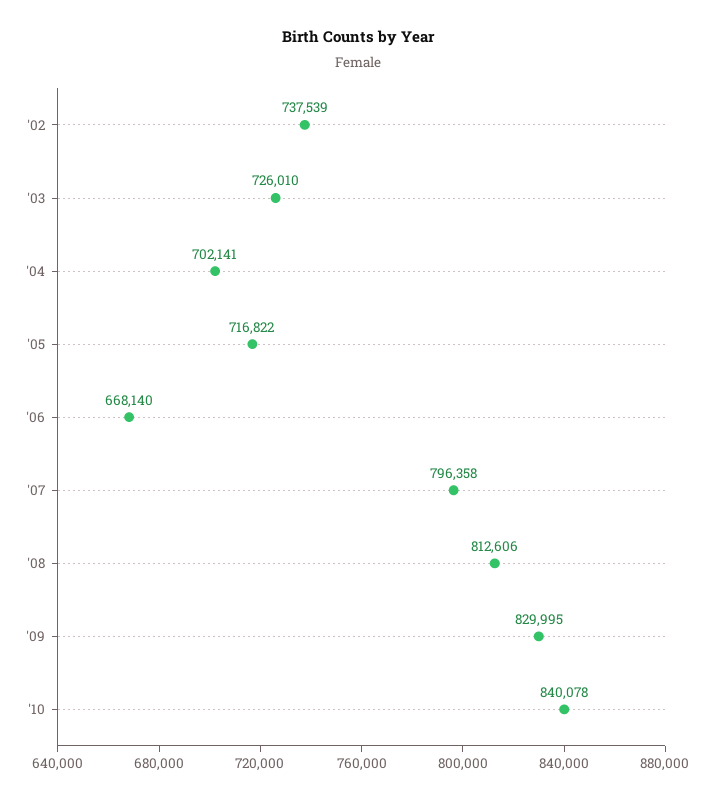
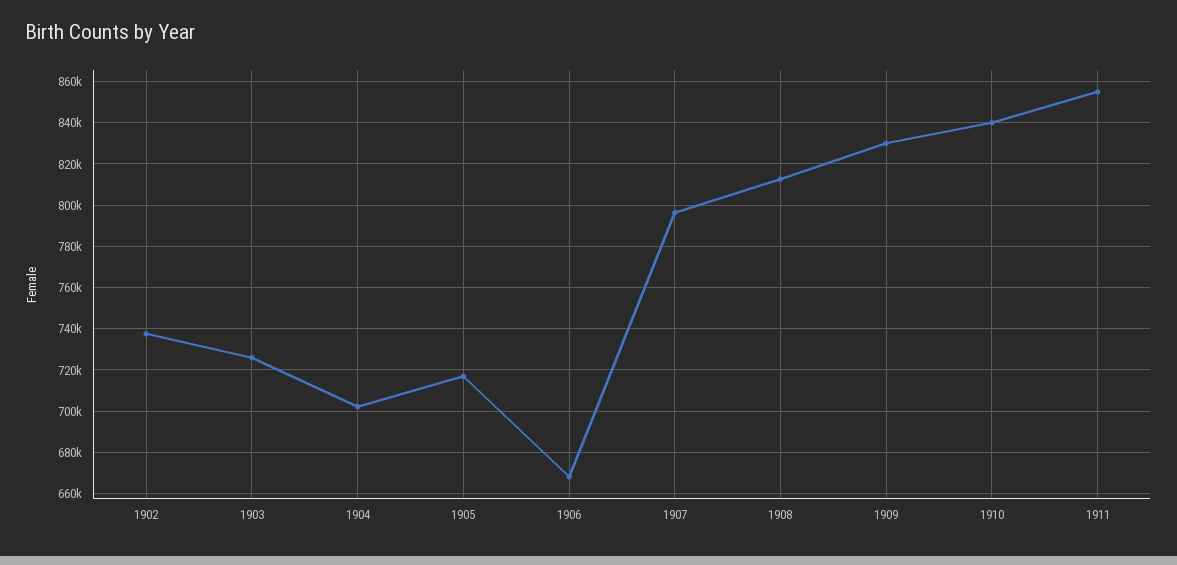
1911: none -> 855000

